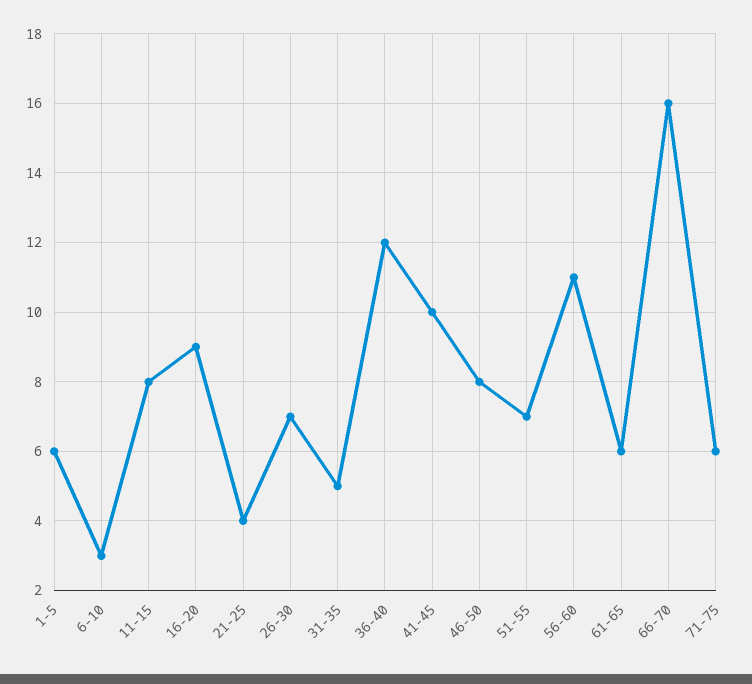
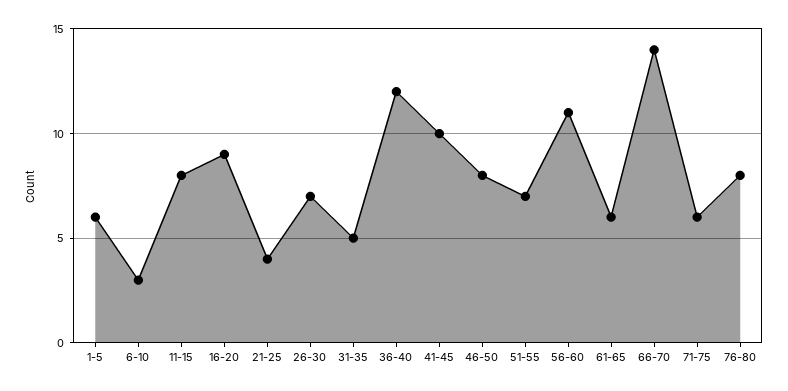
66-70: 16 -> 14
76-80: none -> 8

